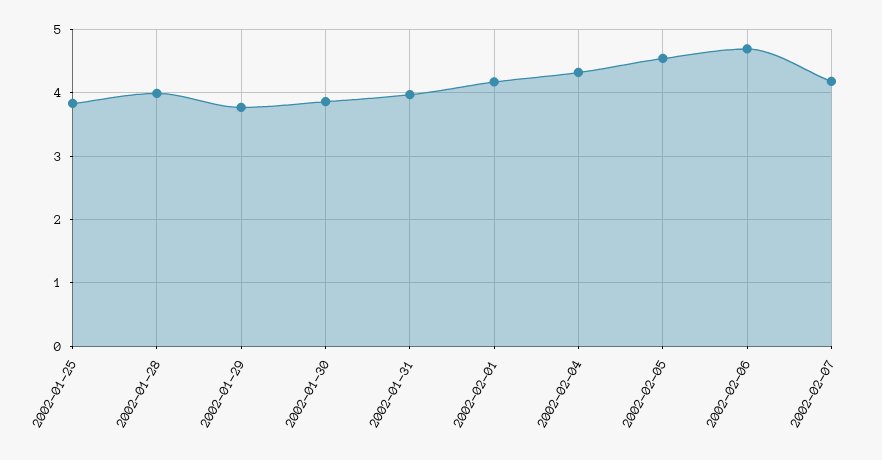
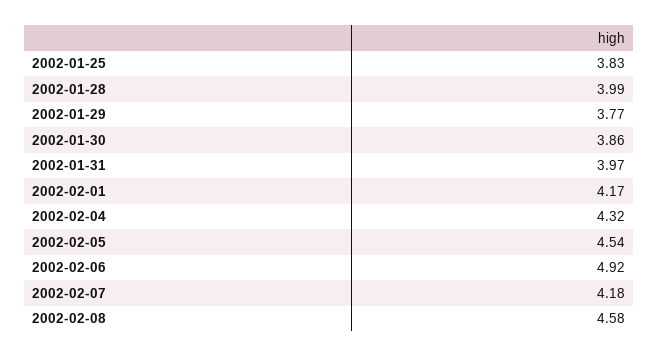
2002-02-06: 4.7 -> 4.92
2002-02-08: none -> 4.58

